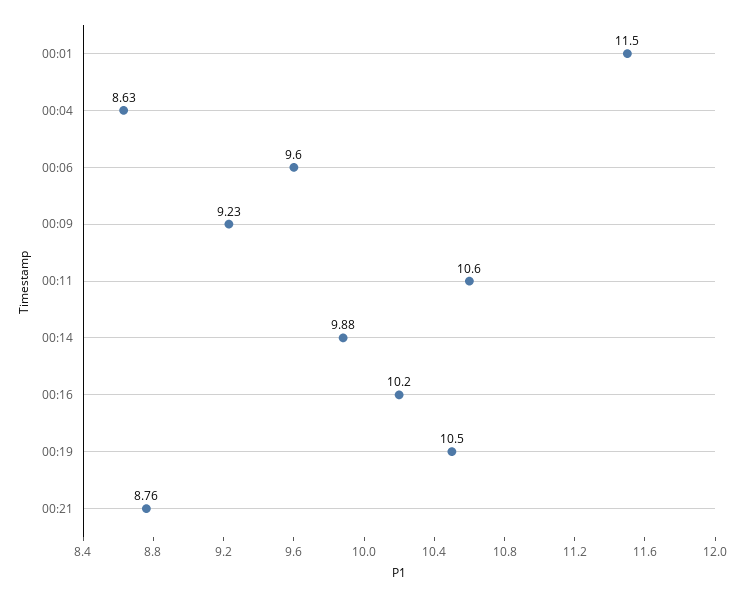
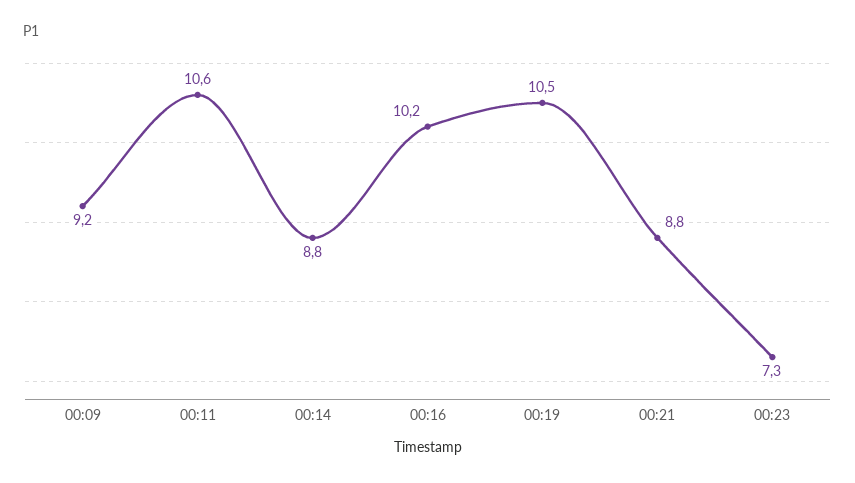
00:01: 11.5 -> none
00:04: 8.63 -> none
00:06: 9.6 -> none
00:14: 9.88 -> 8.8
00:23: none -> 7.3

